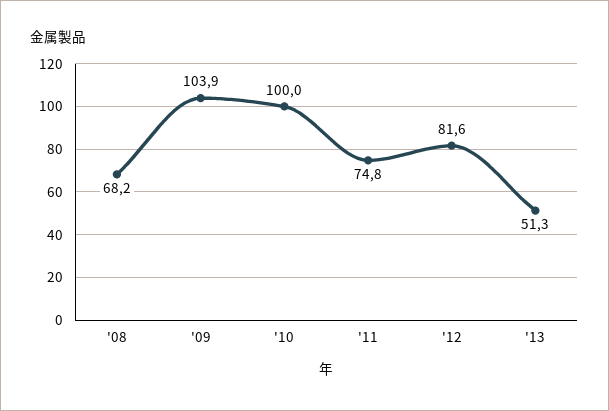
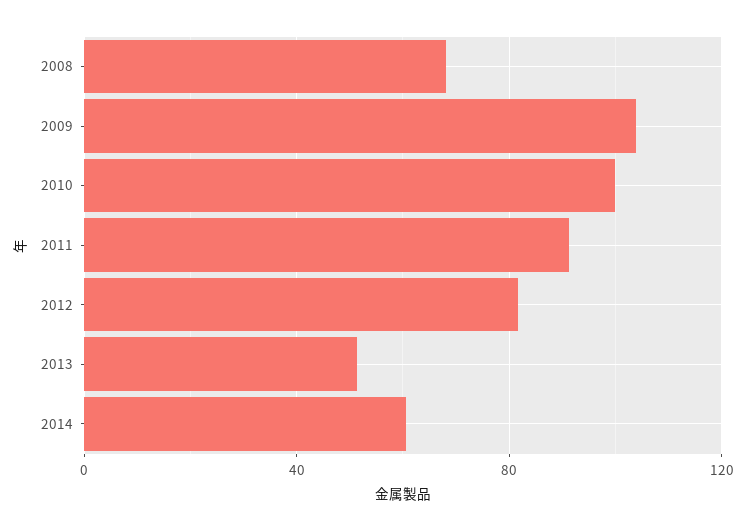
'11: 74.8 -> 90
2014: none -> 60

